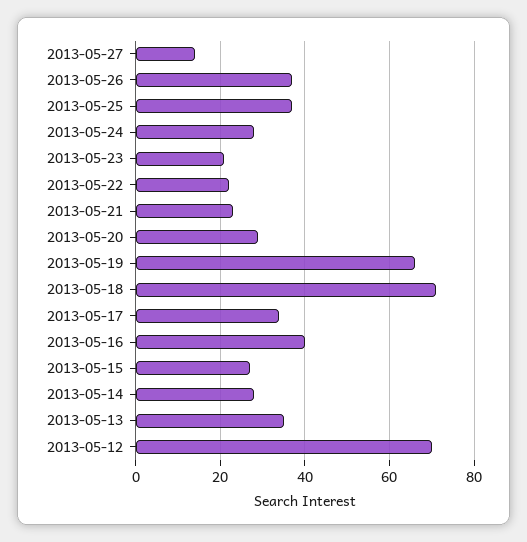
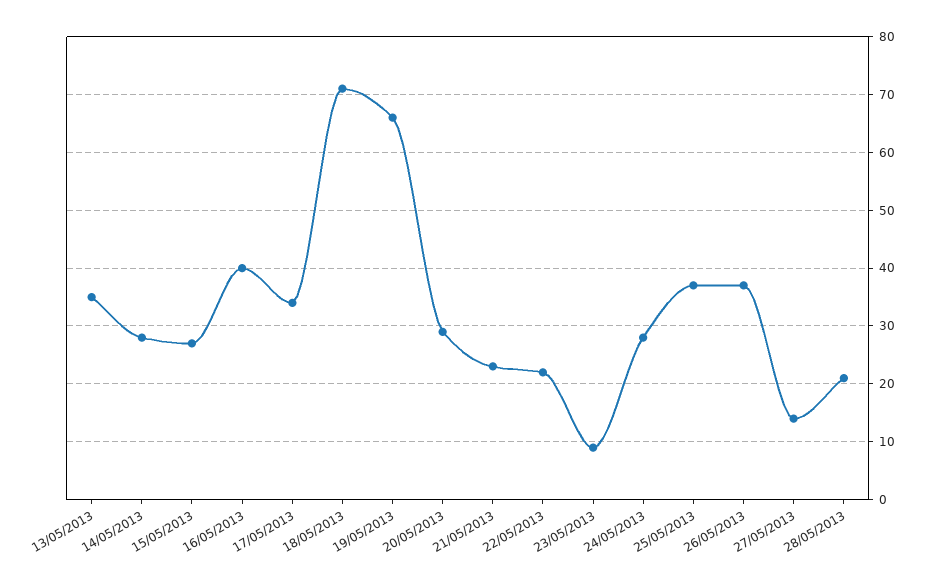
2013-05-23: 20 -> 10
2013-05-12: 70 -> none
28/05/2013: none -> 20

